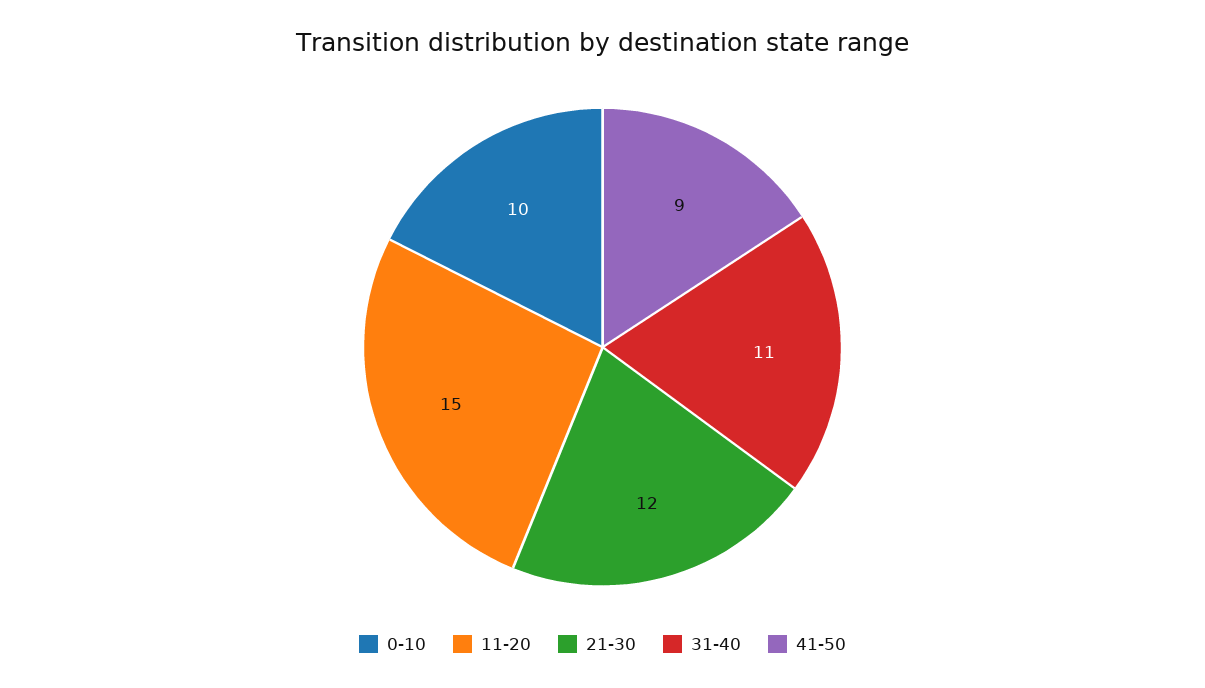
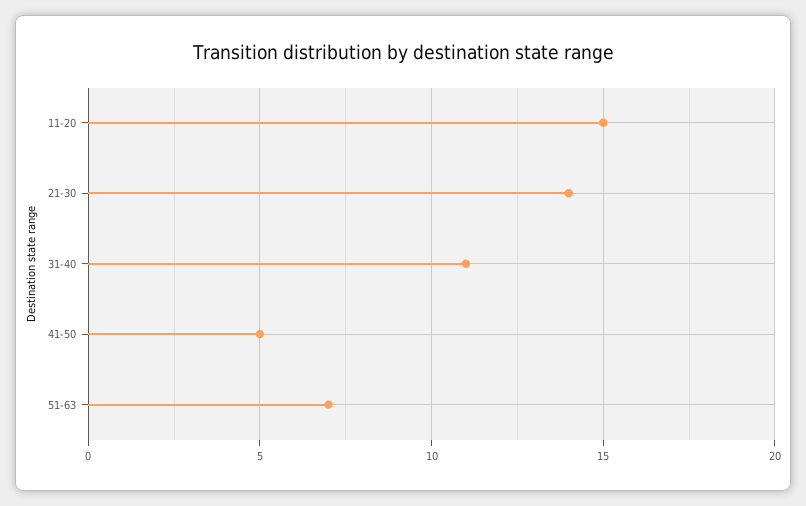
0-10: 10 -> none
21-30: 12 -> 14
41-50: 9 -> 5
51-63: none -> 7

